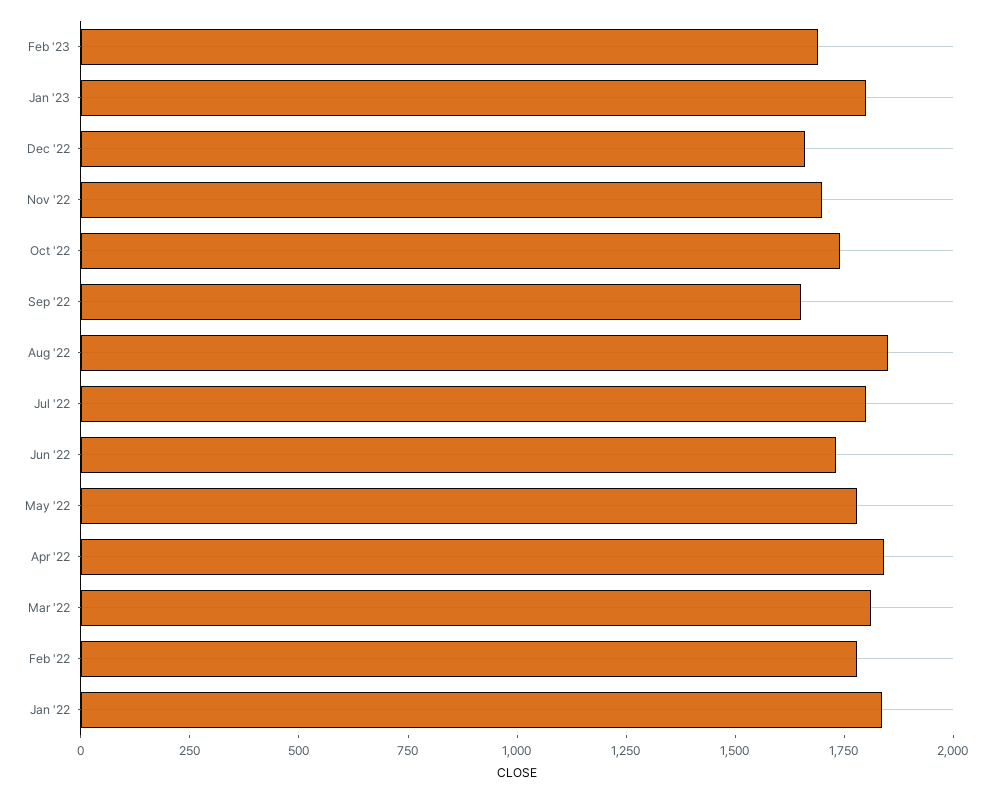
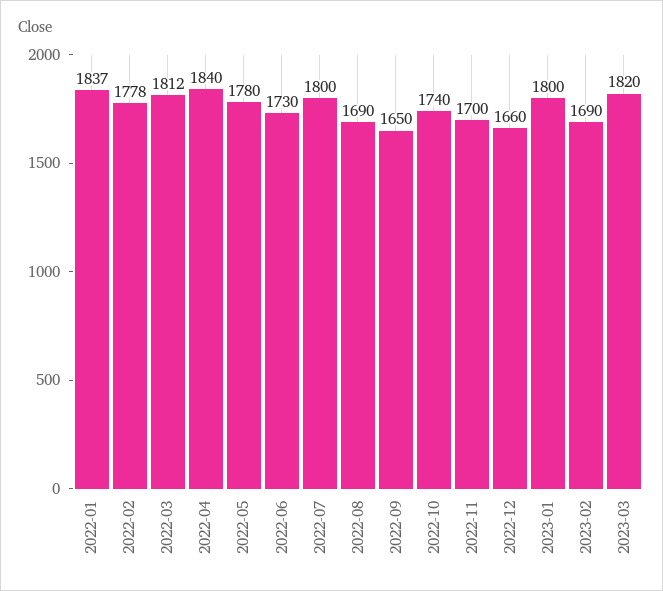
Aug '22: 1850 -> 1690
2023-03: none -> 1820

